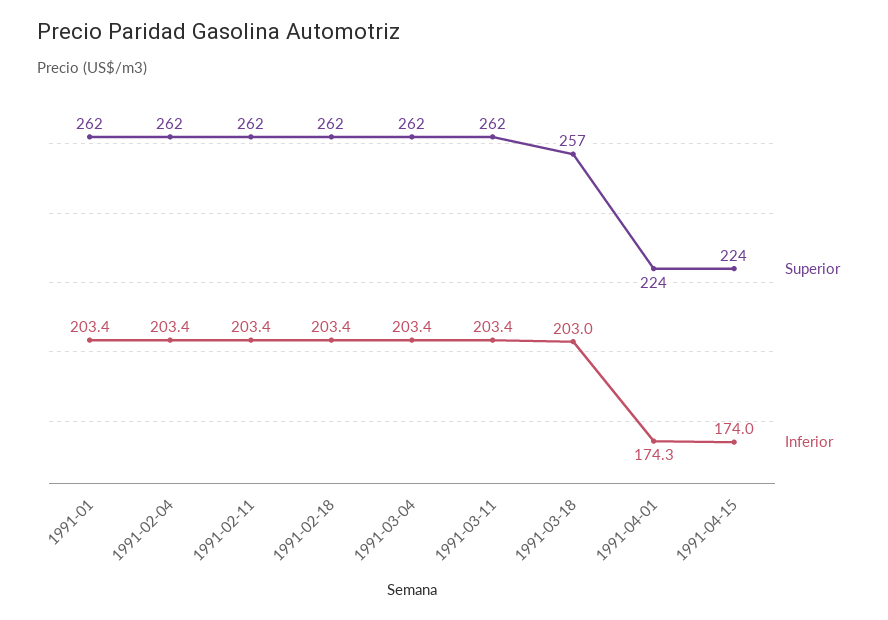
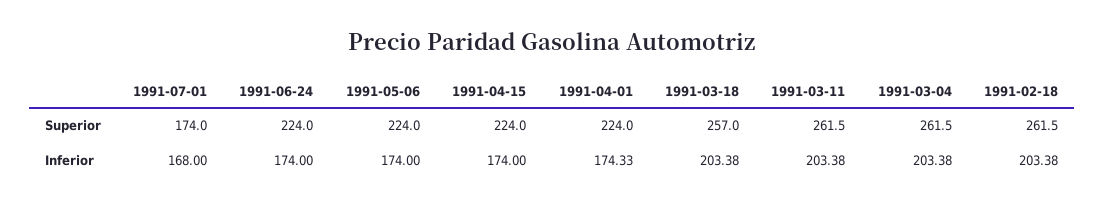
Superior, 1991-01: 262 -> none
Inferior, 1991-01: 203.4 -> none
Superior, 1991-02-04: 262 -> none
Inferior, 1991-02-04: 203.4 -> none
Superior, 1991-02-11: 262 -> none
Inferior, 1991-02-11: 203.4 -> none
Inferior, 1991-03-18: 203 -> 203.38
Superior, 1991-07-01: none -> 174
Superior, 1991-06-24: none -> 224
Superior, 1991-05-06: none -> 224
Inferior, 1991-07-01: none -> 168
Inferior, 1991-06-24: none -> 174
Inferior, 1991-05-06: none -> 174

